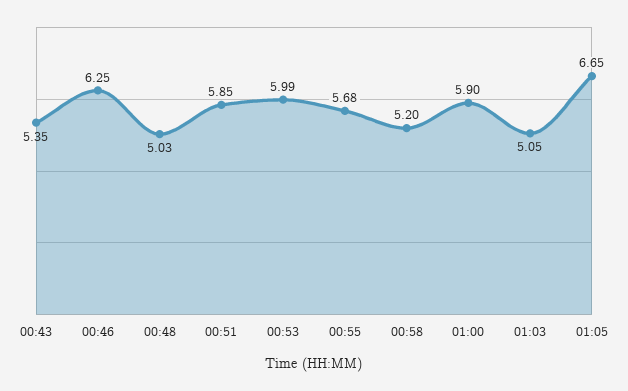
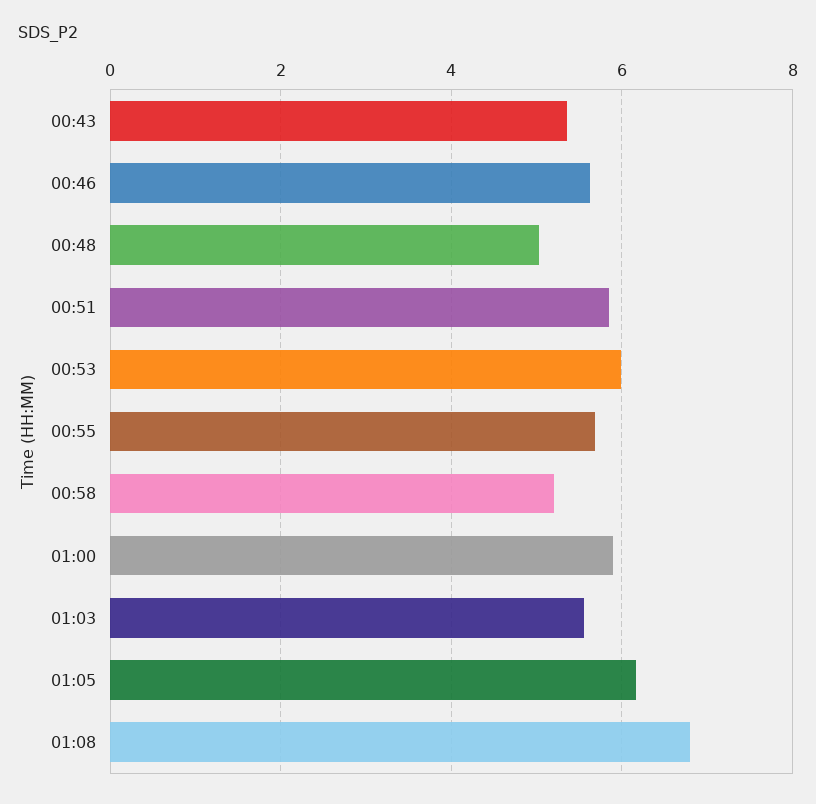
00:46: 6.25 -> 5.6
01:03: 5.05 -> 5.6
01:05: 6.65 -> 6.2
01:08: none -> 6.8

